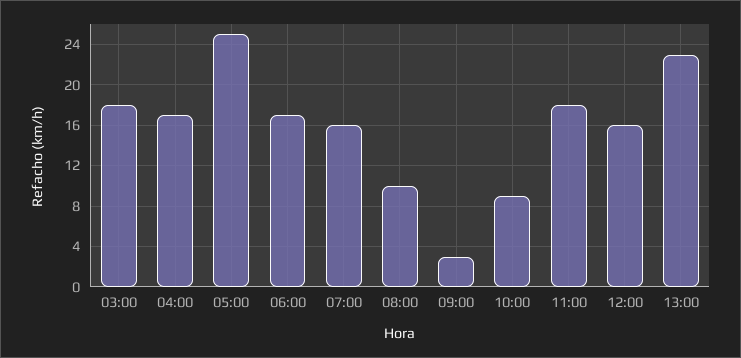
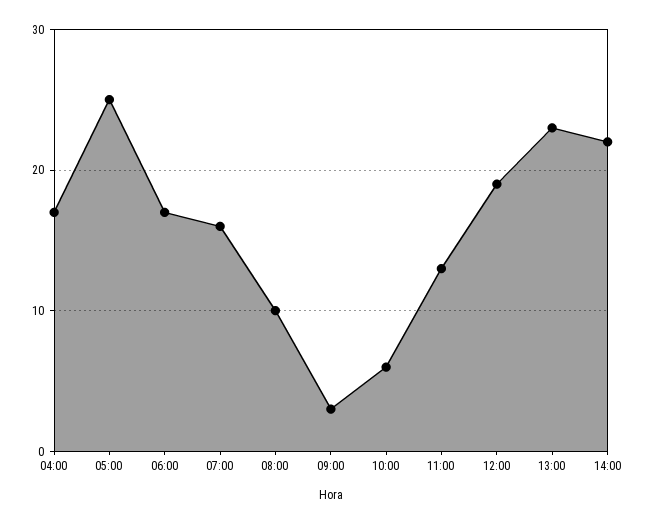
03:00: 18 -> none
10:00: 9 -> 6
11:00: 18 -> 13
12:00: 16 -> 19
14:00: none -> 22

